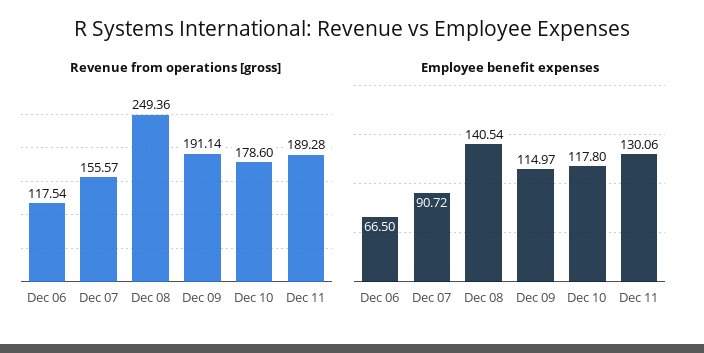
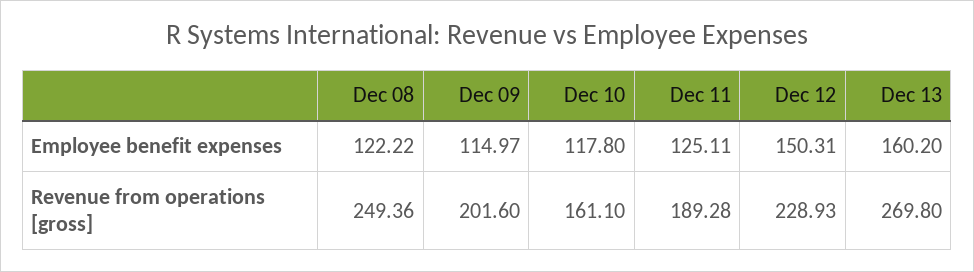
Revenue from operations [gross], Dec 06: 117.54 -> none
Revenue from operations [gross], Dec 07: 155.57 -> none
Revenue from operations [gross], Dec 09: 191.14 -> 201.6
Revenue from operations [gross], Dec 10: 178.6 -> 161.1
Employee benefit expenses, Dec 06: 66.5 -> none
Employee benefit expenses, Dec 07: 90.72 -> none
Employee benefit expenses, Dec 08: 140.54 -> 122.22
Employee benefit expenses, Dec 11: 130.06 -> 125.11
Employee benefit expenses, Dec 12: none -> 150.31
Employee benefit expenses, Dec 13: none -> 160.2
Revenue from operations [gross], Dec 12: none -> 228.93
Revenue from operations [gross], Dec 13: none -> 269.8

